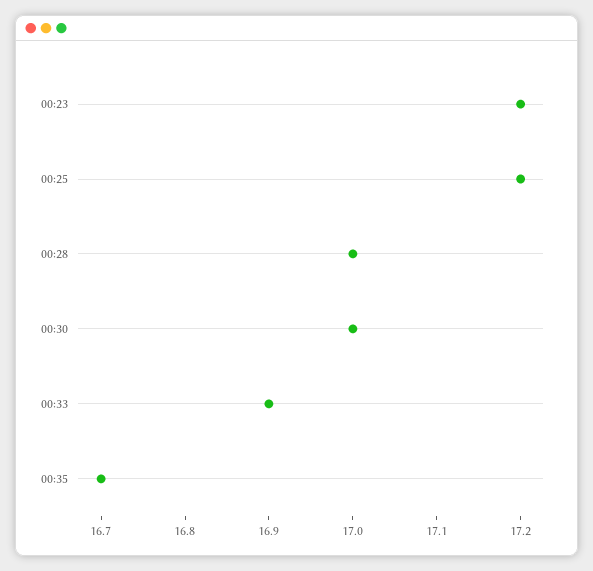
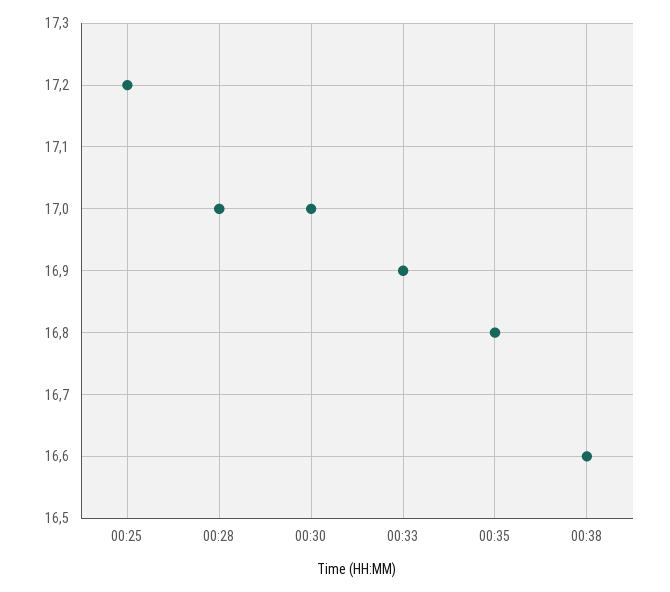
00:23: 17.2 -> none
00:35: 16.7 -> 16.8
00:38: none -> 16.6

